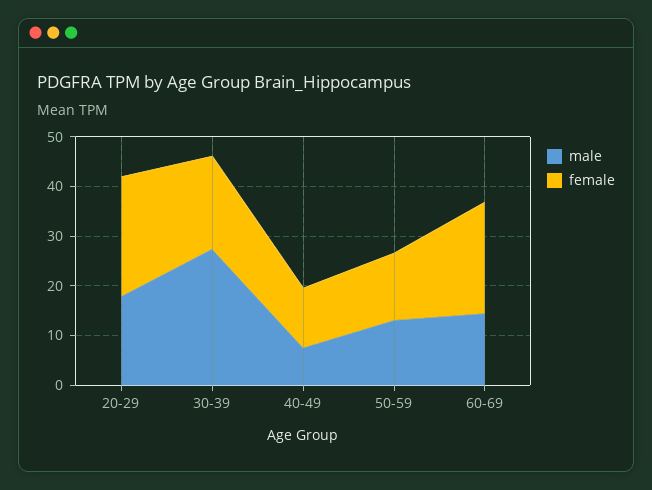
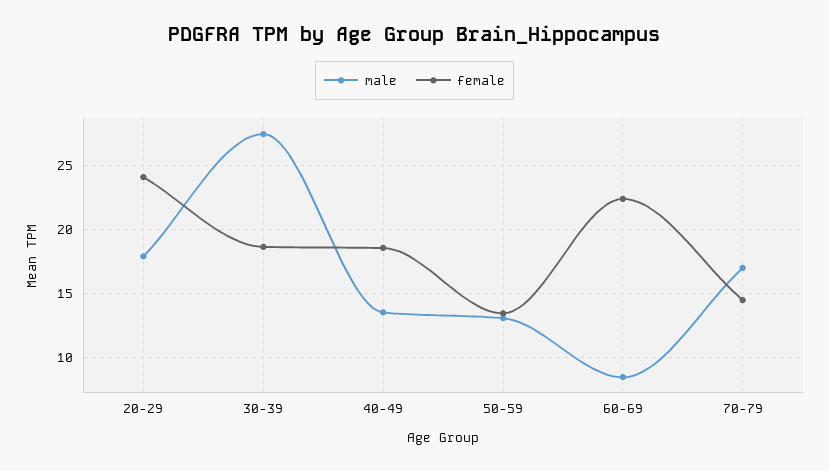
male, 40-49: 8 -> 13.5
female, 40-49: 12 -> 18.5
male, 60-69: 14 -> 8.5
male, 70-79: none -> 17
female, 70-79: none -> 14.5

